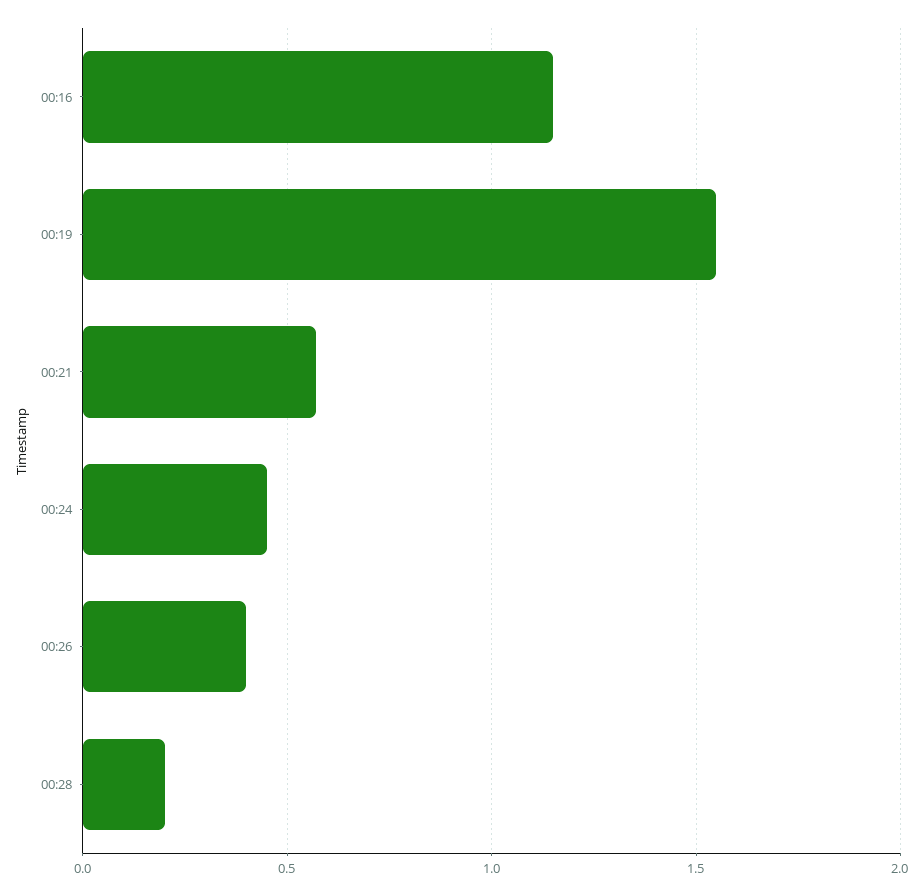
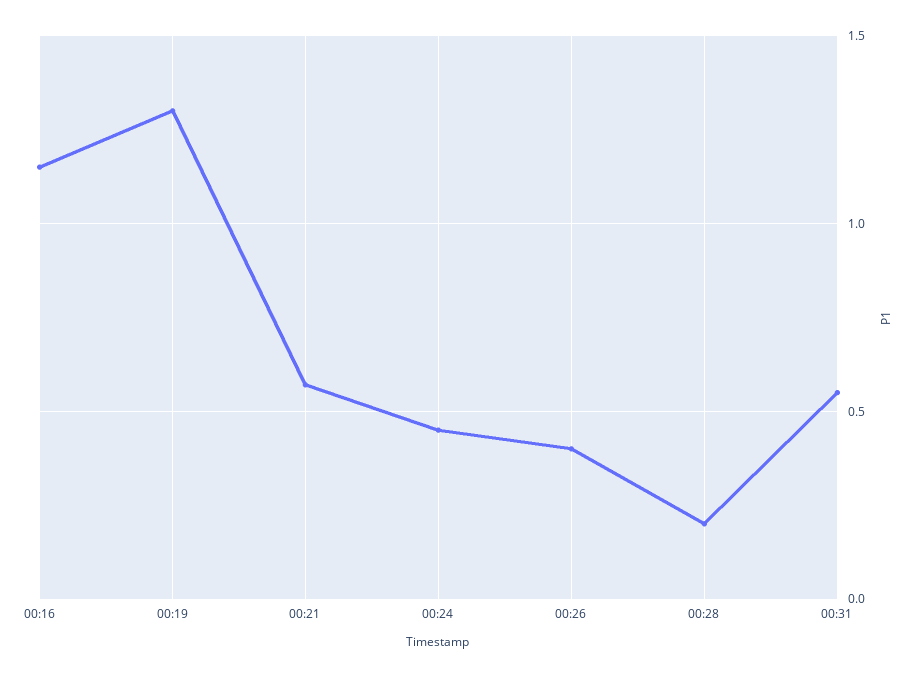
00:19: 1.55 -> 1.3
00:31: none -> 0.55

